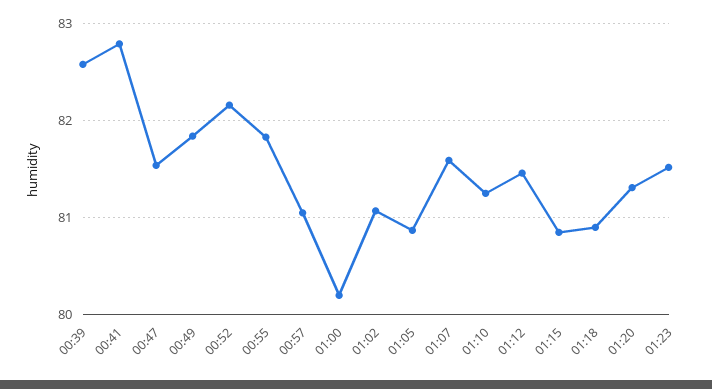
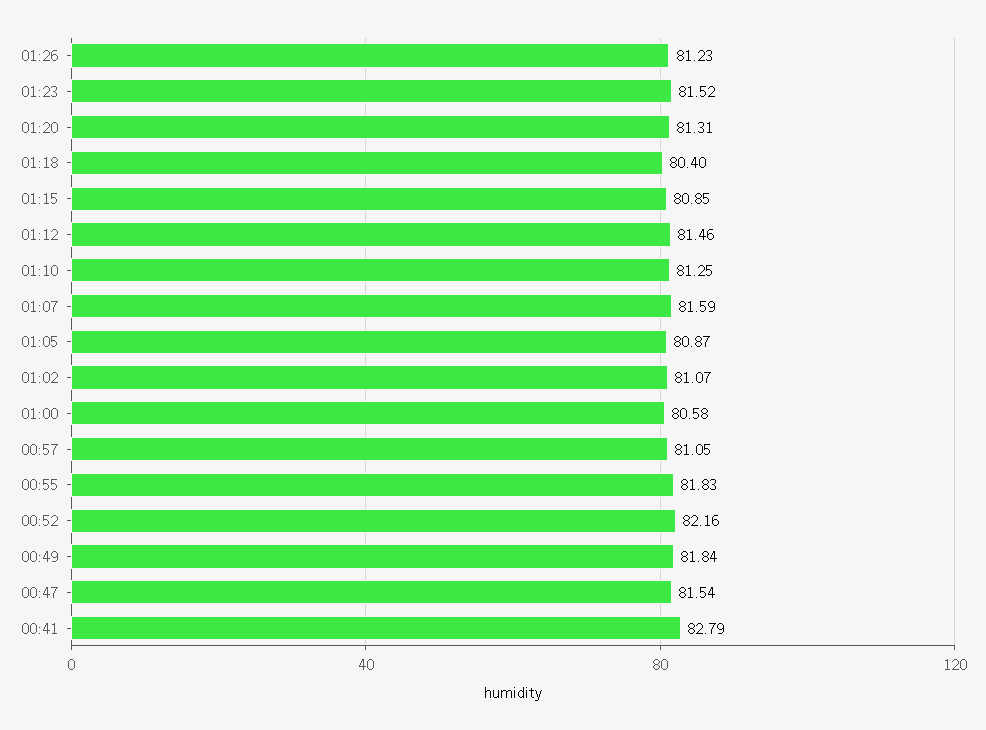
00:39: 82.6 -> none
01:00: 80.2 -> 80.58
01:18: 80.9 -> 80.4
01:26: none -> 81.23

